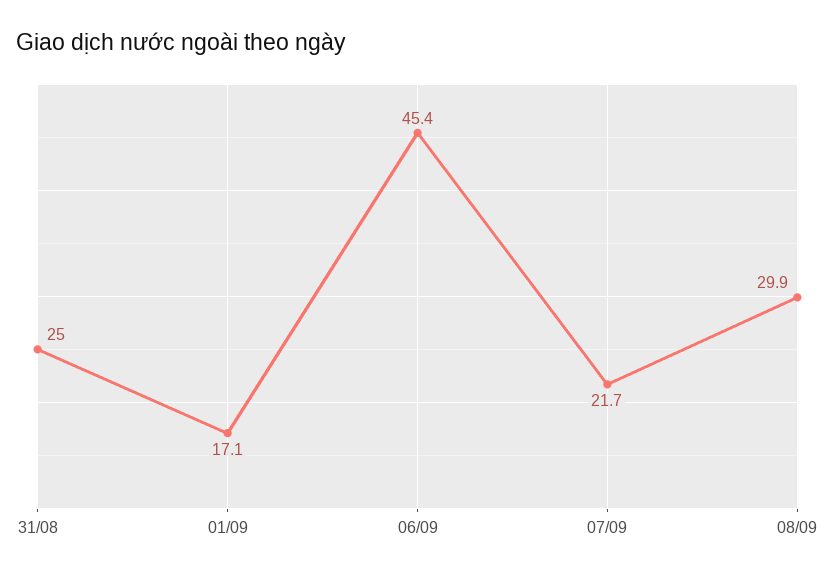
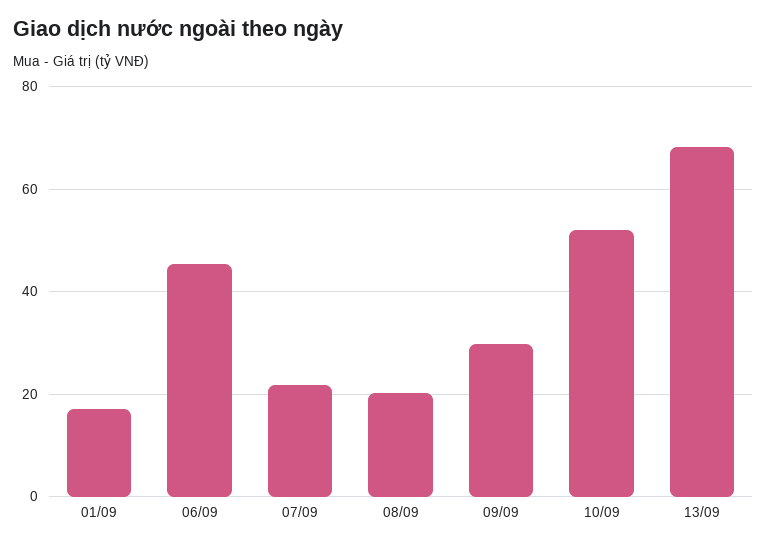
31/08: 25 -> none
08/09: 29.9 -> 20
09/09: none -> 30
10/09: none -> 52
13/09: none -> 68

